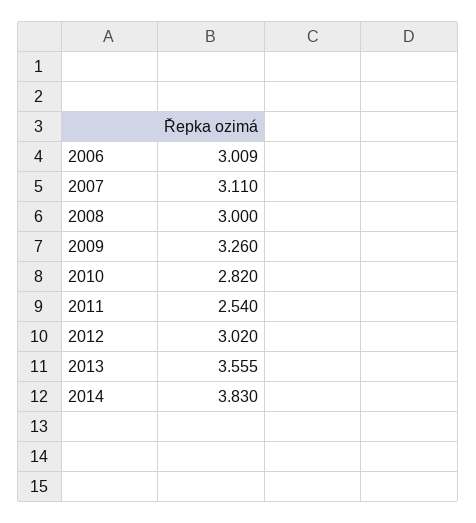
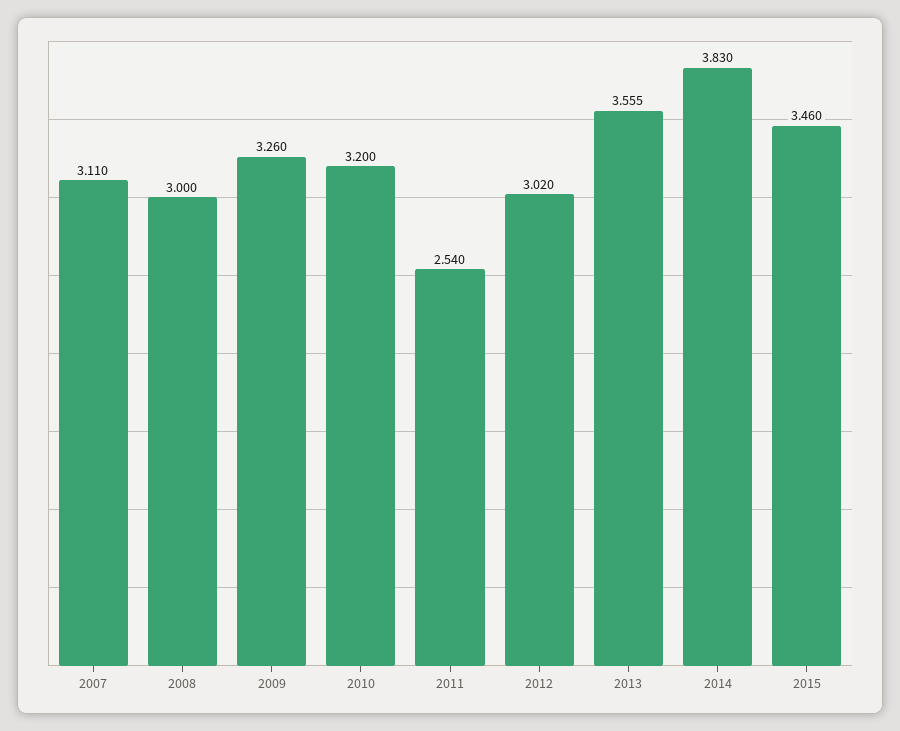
2006: 3.009 -> none
2010: 2.82 -> 3.2
2015: none -> 3.46

